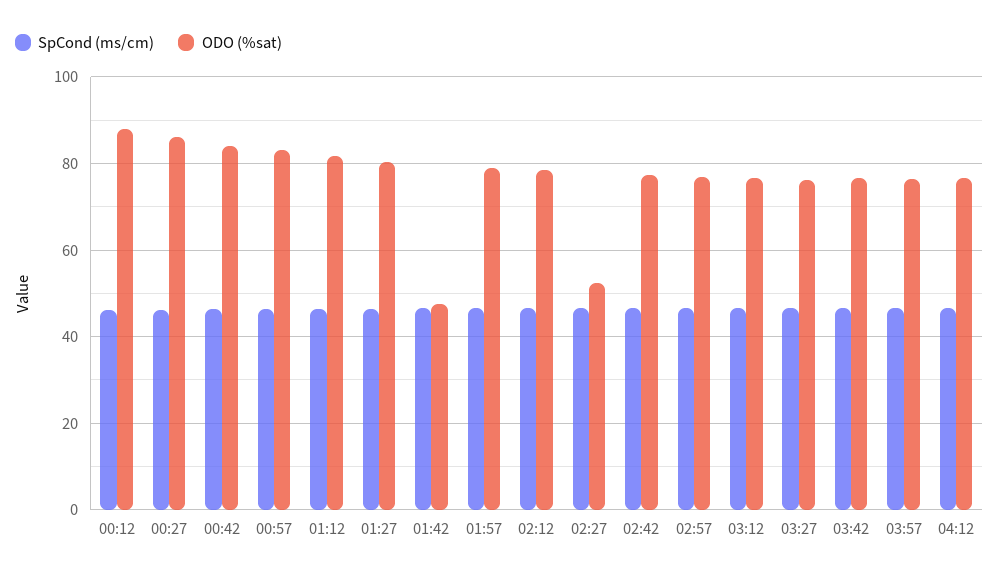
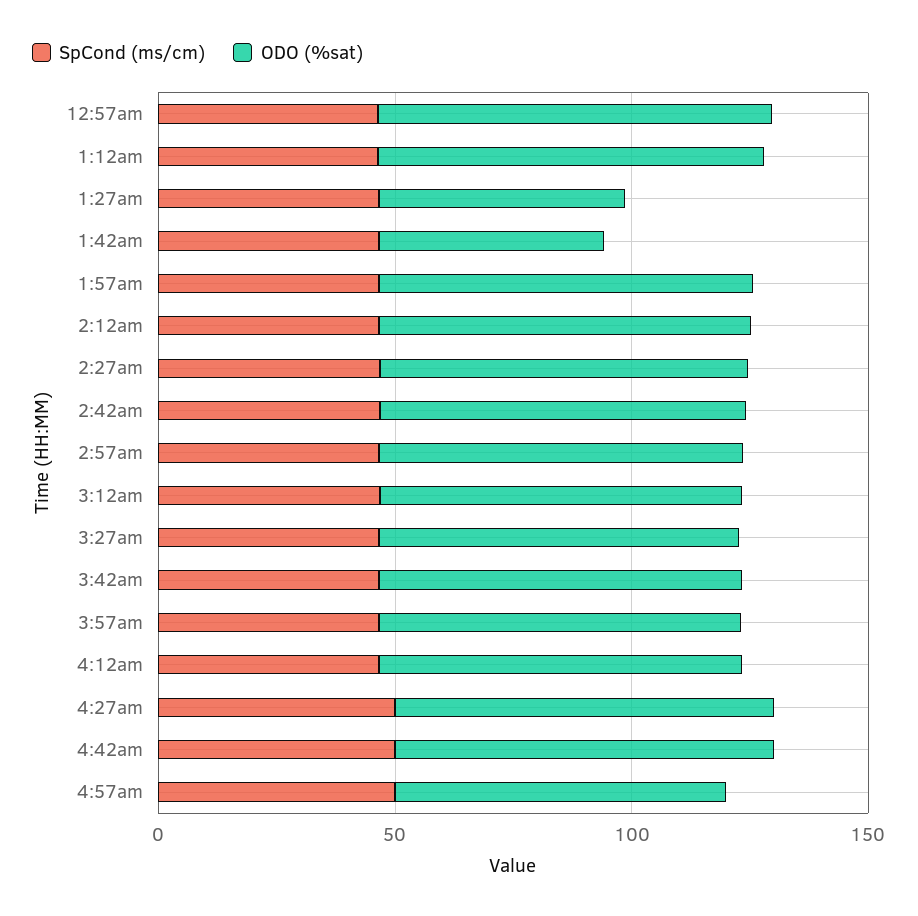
SpCond (ms/cm), 00:12: 46 -> none
ODO (%sat), 00:12: 88 -> none
SpCond (ms/cm), 00:27: 46 -> none
ODO (%sat), 00:27: 86 -> none
SpCond (ms/cm), 00:42: 46 -> none
ODO (%sat), 00:42: 84 -> none
ODO (%sat), 01:27: 80 -> 50
ODO (%sat), 02:27: 52 -> 80
SpCond (ms/cm), 4:27am: none -> 50
ODO (%sat), 4:27am: none -> 80
SpCond (ms/cm), 4:42am: none -> 50
ODO (%sat), 4:42am: none -> 80
SpCond (ms/cm), 4:57am: none -> 50
ODO (%sat), 4:57am: none -> 70

